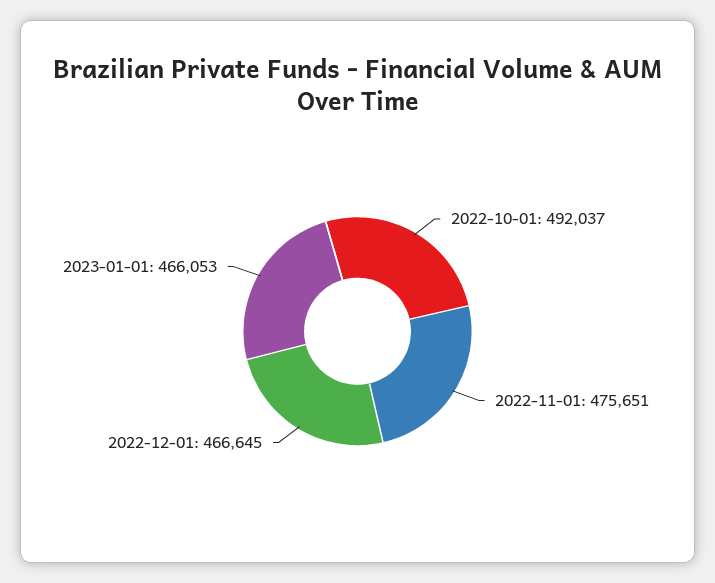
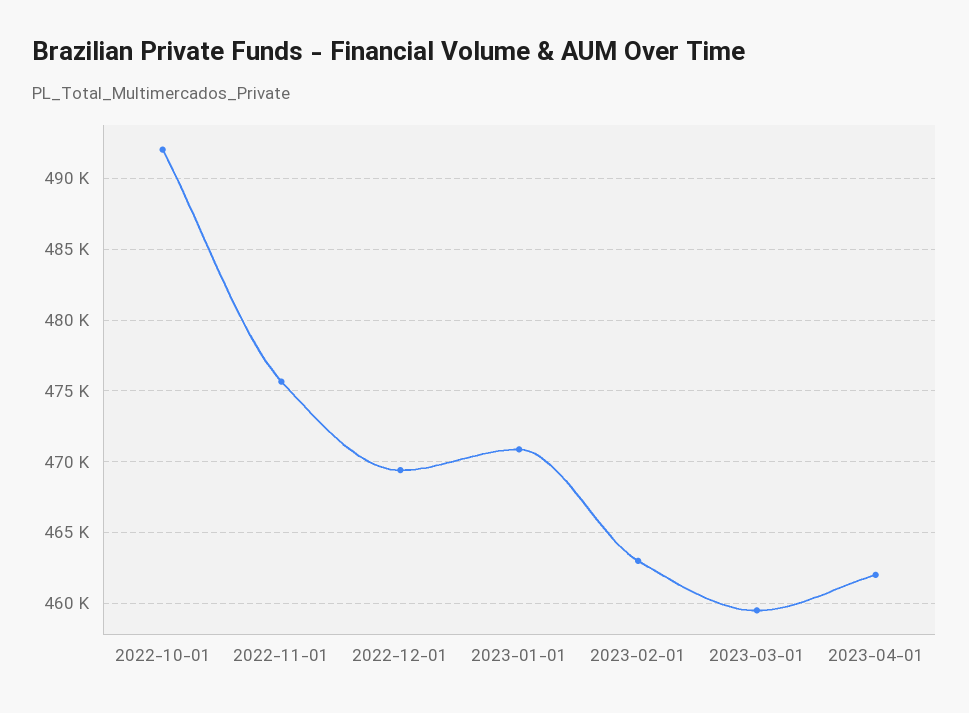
2022-12-01: 466645 -> 469500
2023-01-01: 466053 -> 471000
2023-02-01: none -> 463000
2023-03-01: none -> 459500
2023-04-01: none -> 462000

